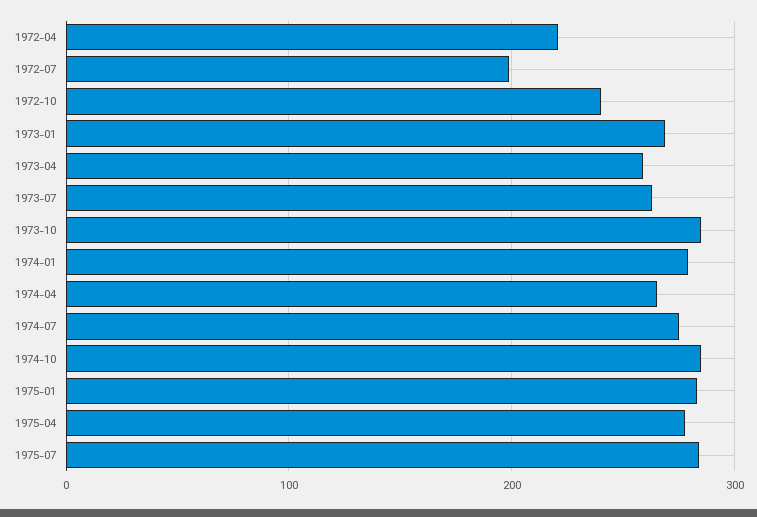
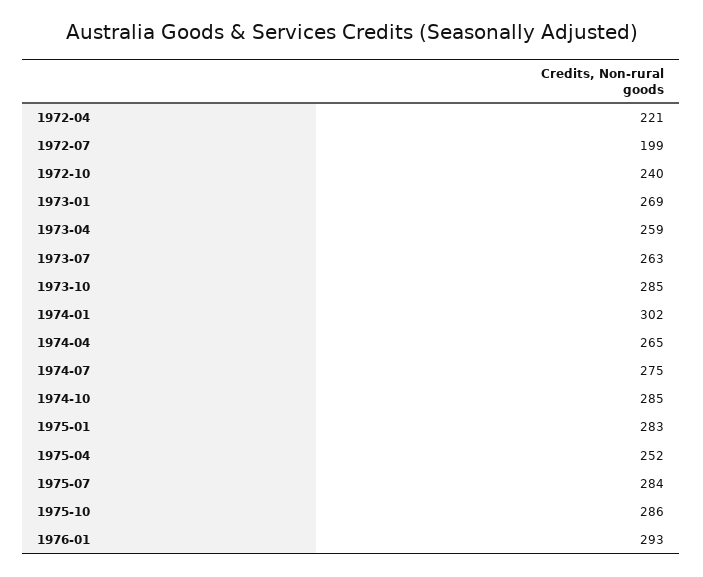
1974-01: 280 -> 302
1975-04: 280 -> 252
1975-10: none -> 286
1976-01: none -> 293

